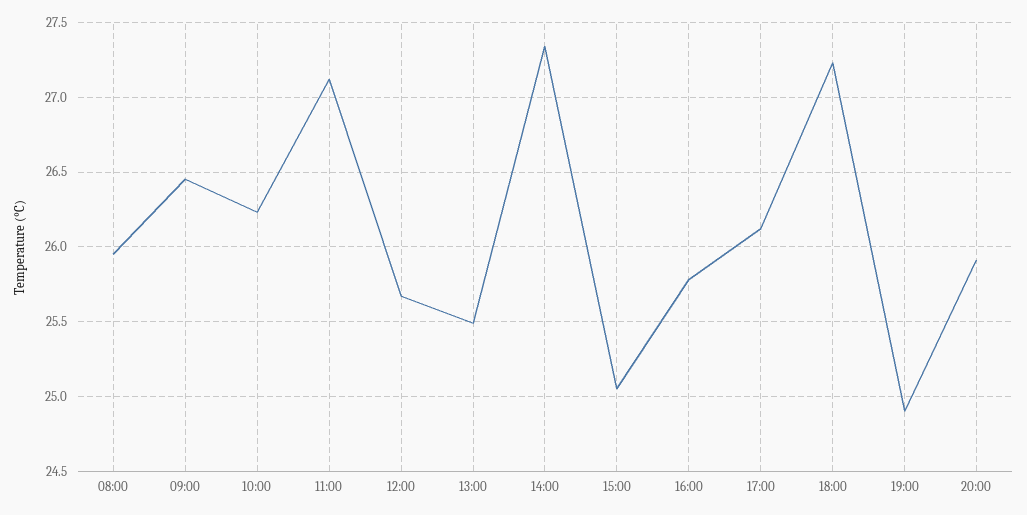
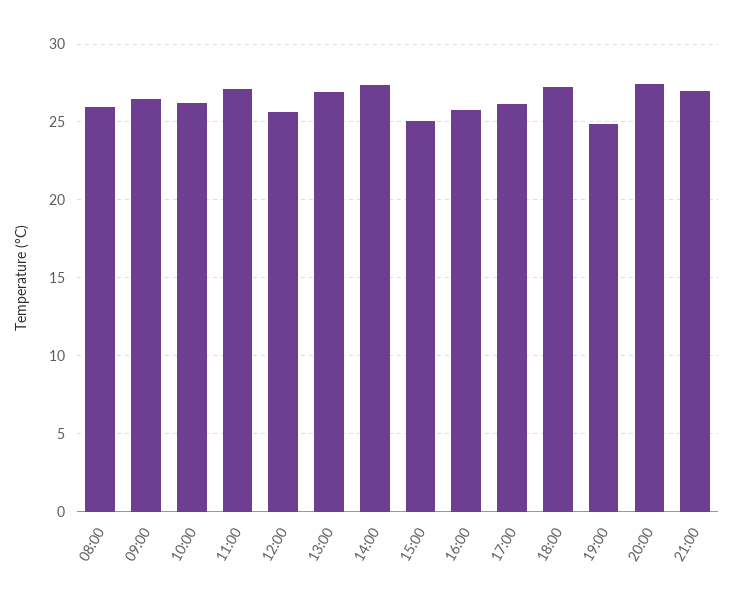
13:00: 25.5 -> 27
20:00: 25.9 -> 27.5
21:00: none -> 27

